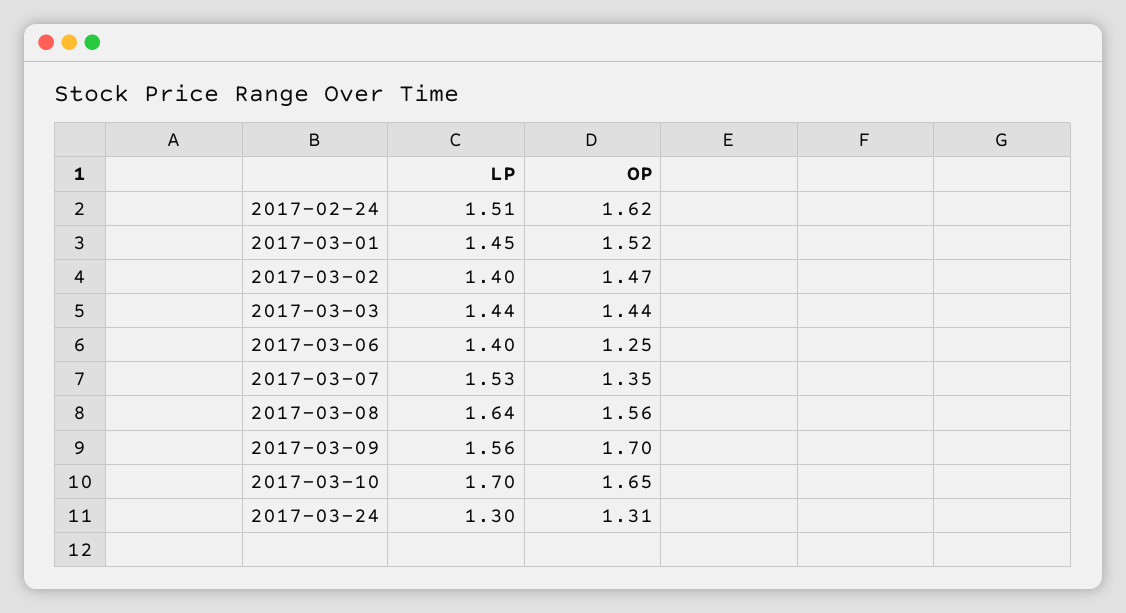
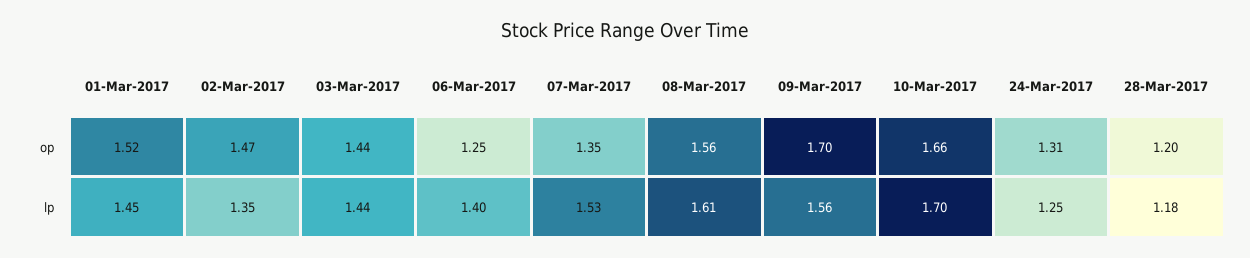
LP, 2017-02-24: 1.51 -> none
OP, 2017-02-24: 1.62 -> none
LP, 2017-03-02: 1.4 -> 1.35
LP, 2017-03-08: 1.64 -> 1.61
OP, 2017-03-10: 1.65 -> 1.66
LP, 2017-03-24: 1.3 -> 1.25
OP, 28-Mar-2017: none -> 1.2
LP, 28-Mar-2017: none -> 1.18

